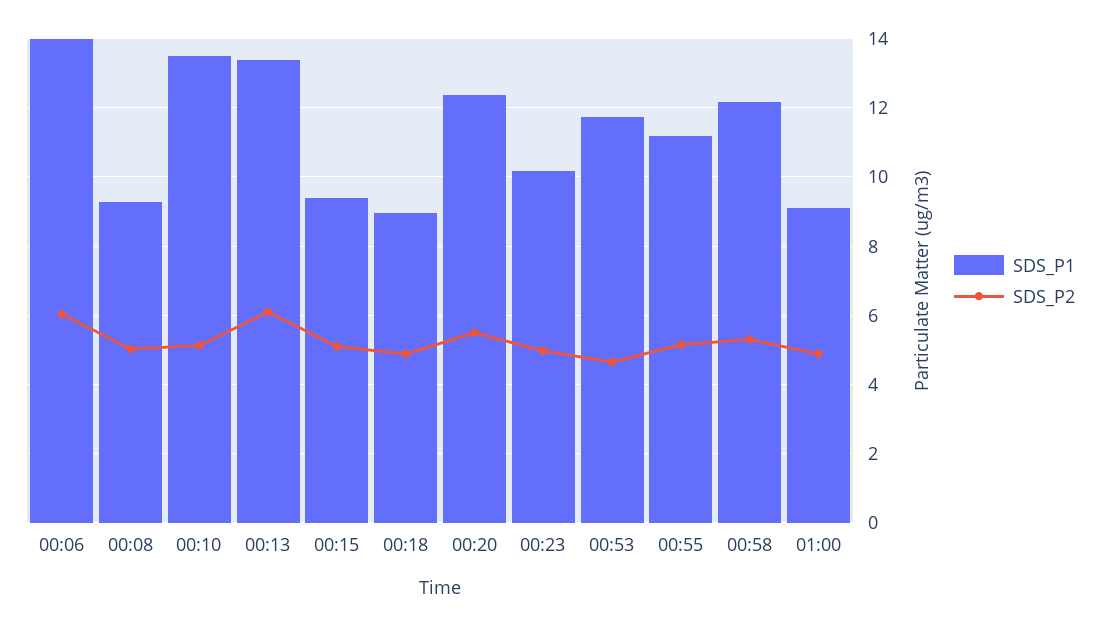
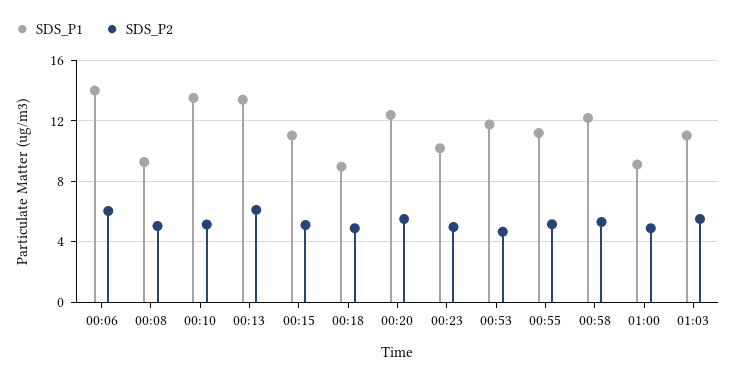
SDS_P1, 00:15: 9.4 -> 11
SDS_P1, 01:03: none -> 11
SDS_P2, 01:03: none -> 5.5

